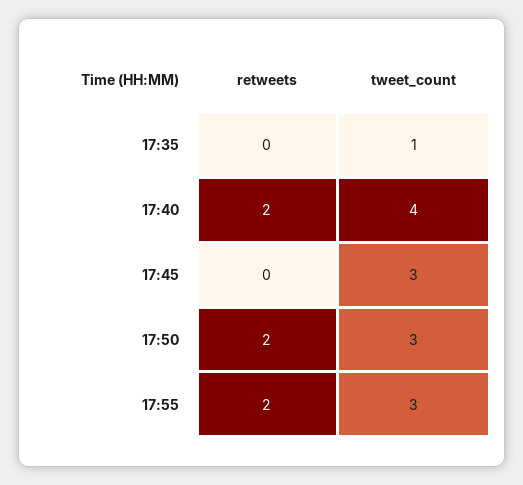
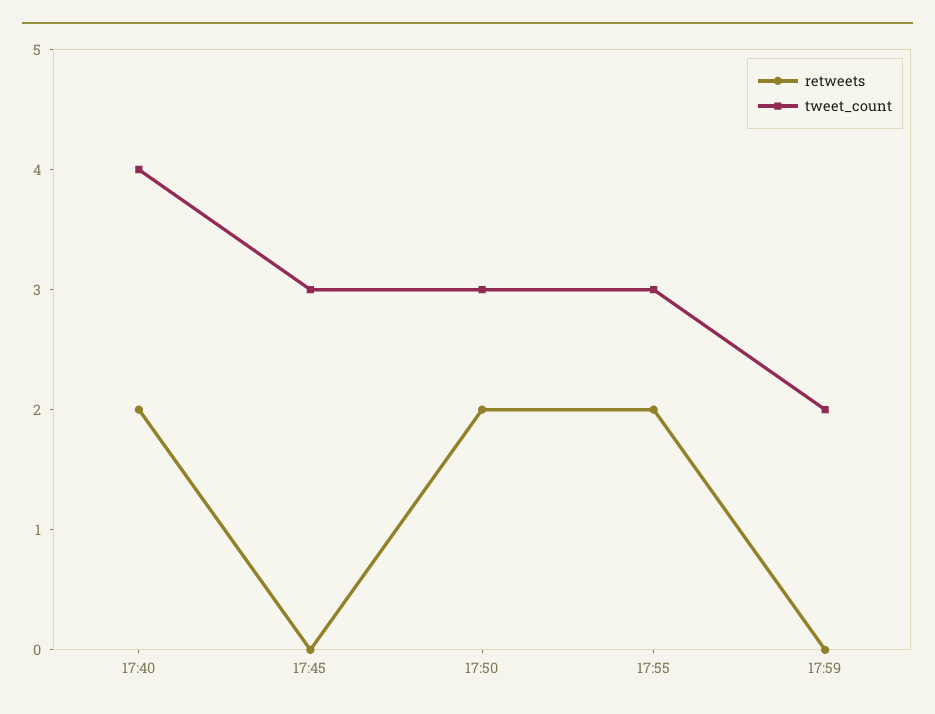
retweets, 17:35: 0 -> none
tweet_count, 17:35: 1 -> none
retweets, 17:59: none -> 0
tweet_count, 17:59: none -> 2

